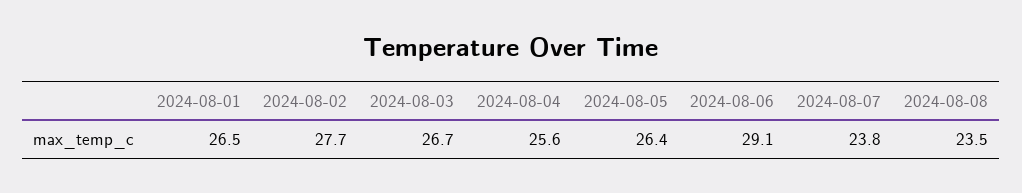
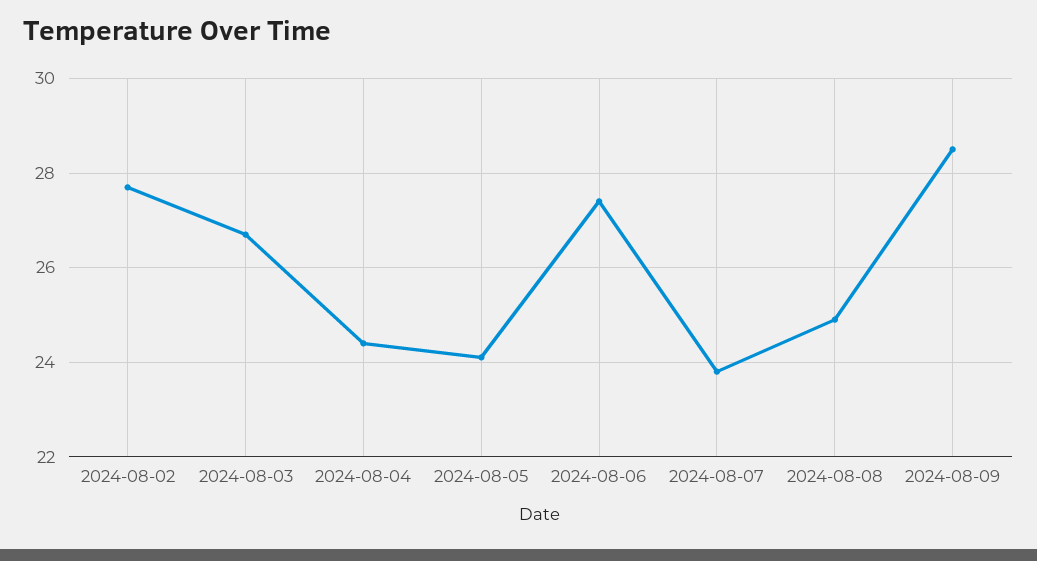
2024-08-01: 26.5 -> none
2024-08-04: 25.6 -> 24.5
2024-08-05: 26.4 -> 24
2024-08-06: 29.1 -> 27.5
2024-08-08: 23.5 -> 25
2024-08-09: none -> 28.5

